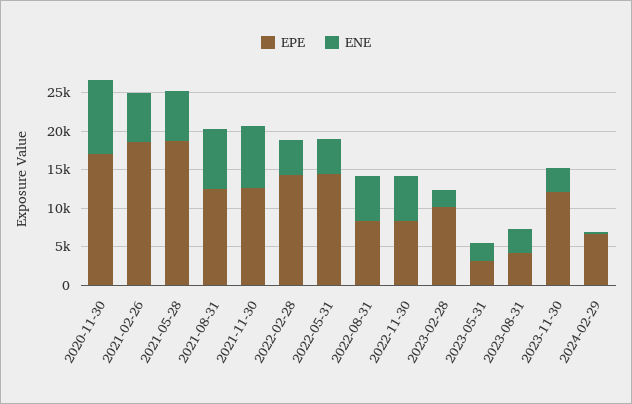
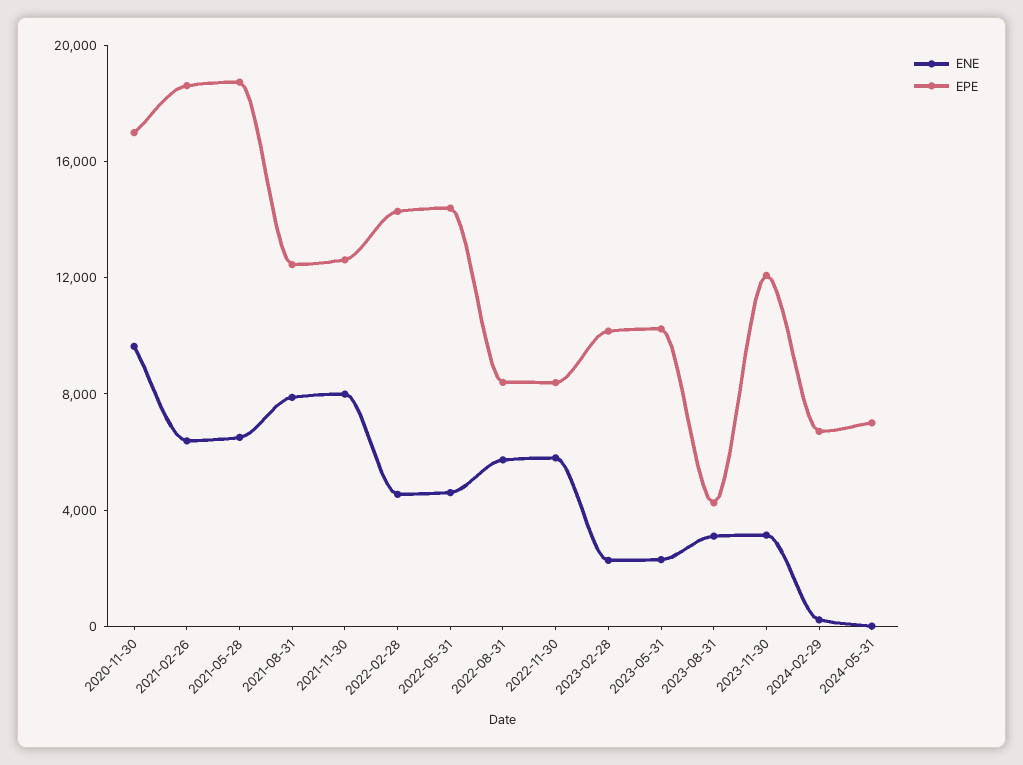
EPE, 2023-05-31: 2500 -> 10000
ENE, 2024-05-31: none -> 0
EPE, 2024-05-31: none -> 7000

